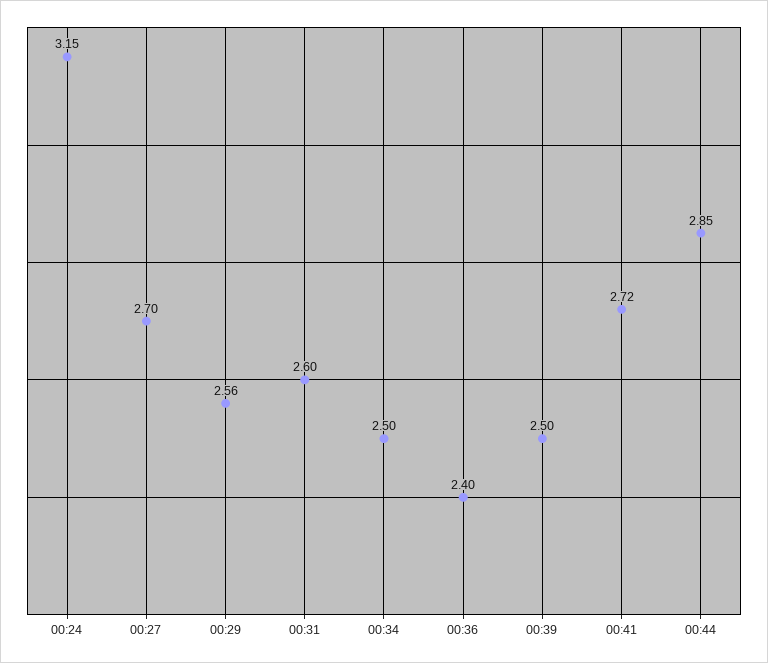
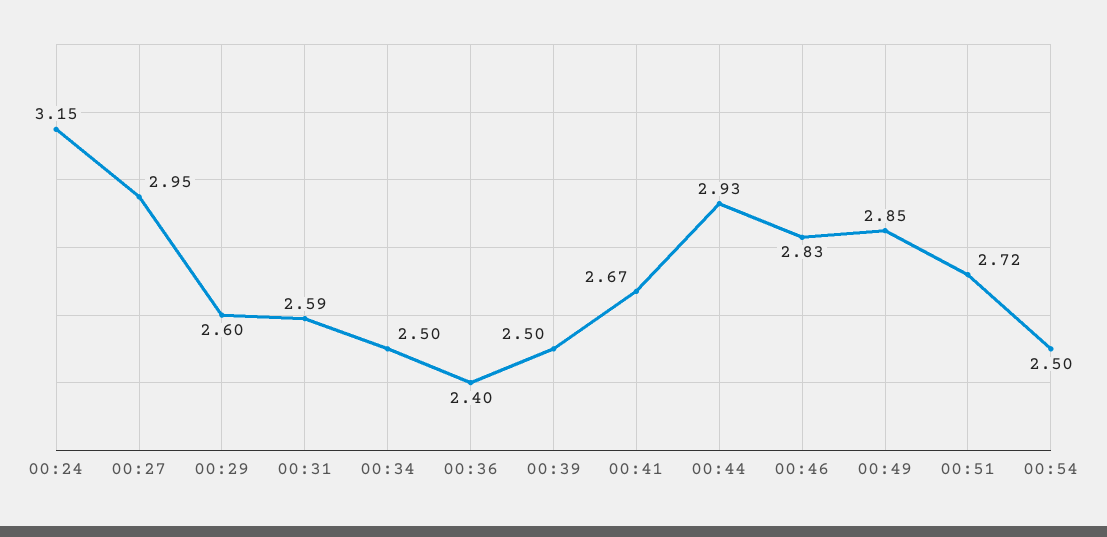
00:27: 2.7 -> 2.95
00:29: 2.56 -> 2.6
00:31: 2.6 -> 2.59
00:41: 2.72 -> 2.67
00:44: 2.85 -> 2.93
00:46: none -> 2.83
00:49: none -> 2.85
00:51: none -> 2.72
00:54: none -> 2.5

